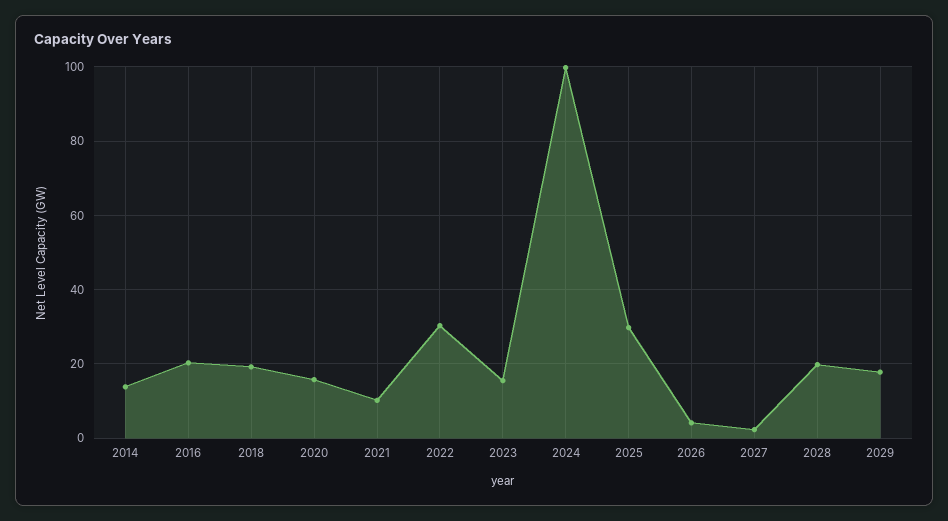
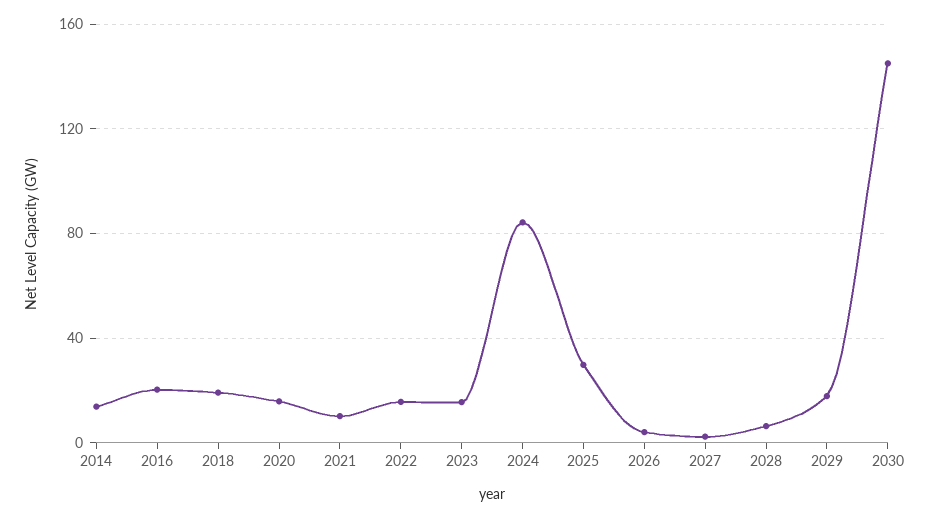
2022: 30 -> 15
2024: 100 -> 85
2028: 20 -> 5
2030: none -> 145

